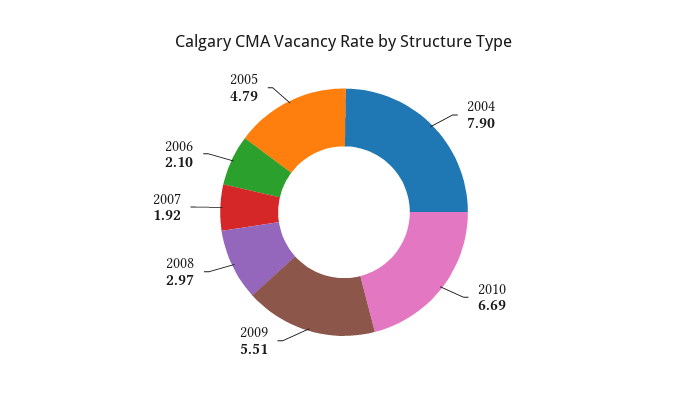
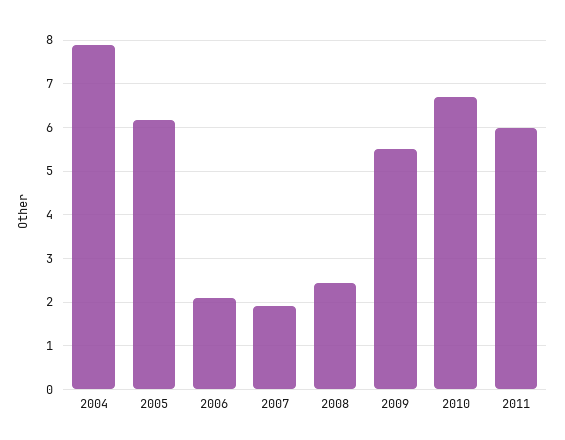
2008: 2.97 -> 2.4
2005: 4.79 -> 6.2
2011: none -> 6

